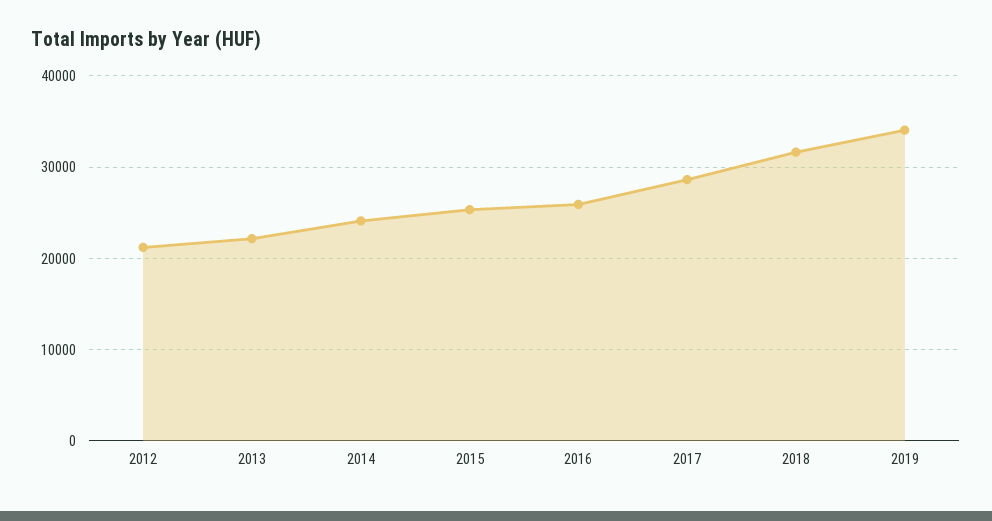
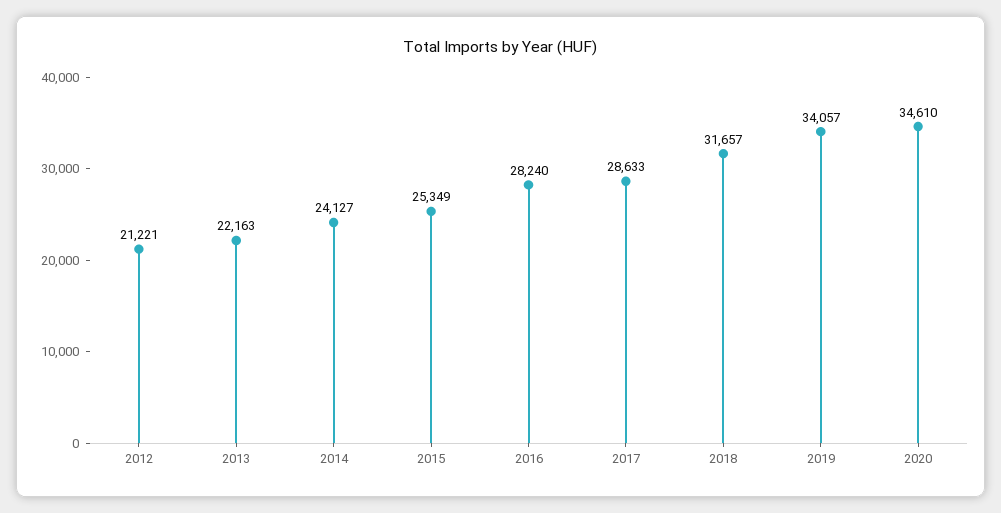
2016: 26000 -> 28240
2020: none -> 34610

